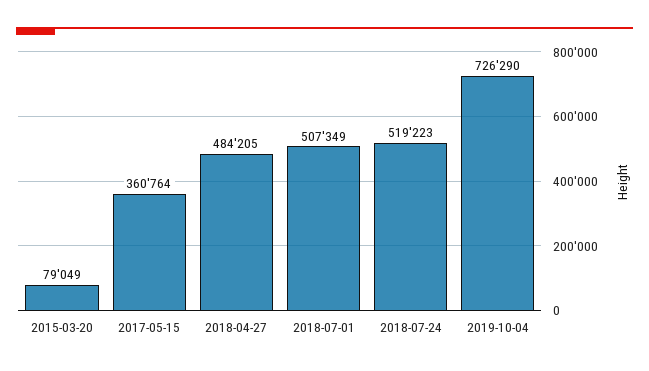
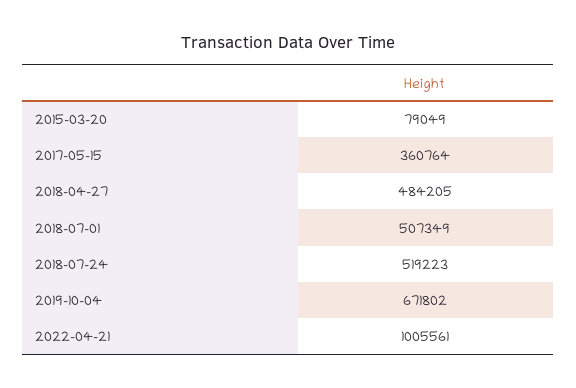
2019-10-04: 726290 -> 671802
2022-04-21: none -> 1005561

